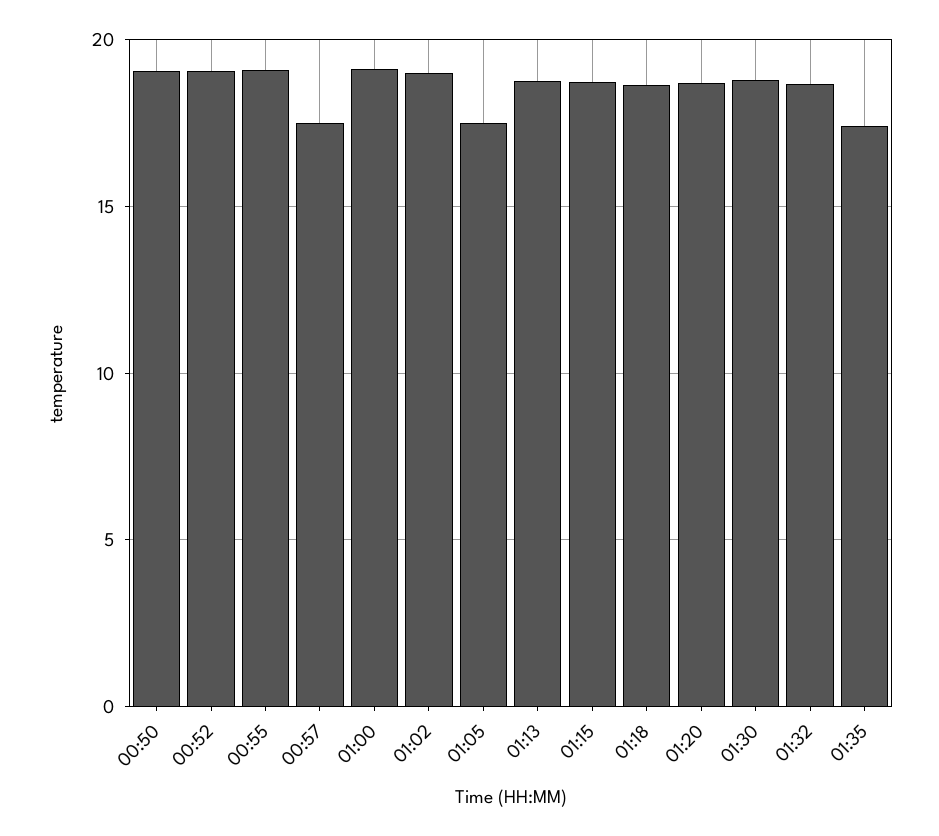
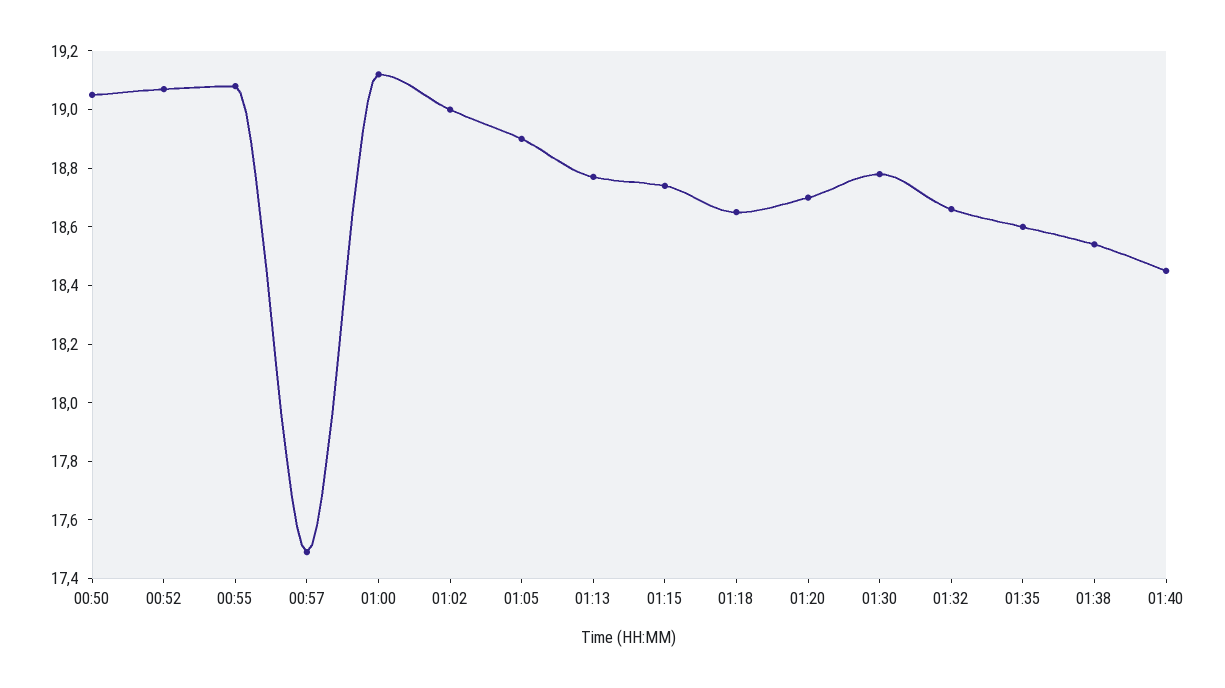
01:05: 17.5 -> 18.9
01:35: 17.5 -> 18.6
01:38: none -> 18.55
01:40: none -> 18.45

